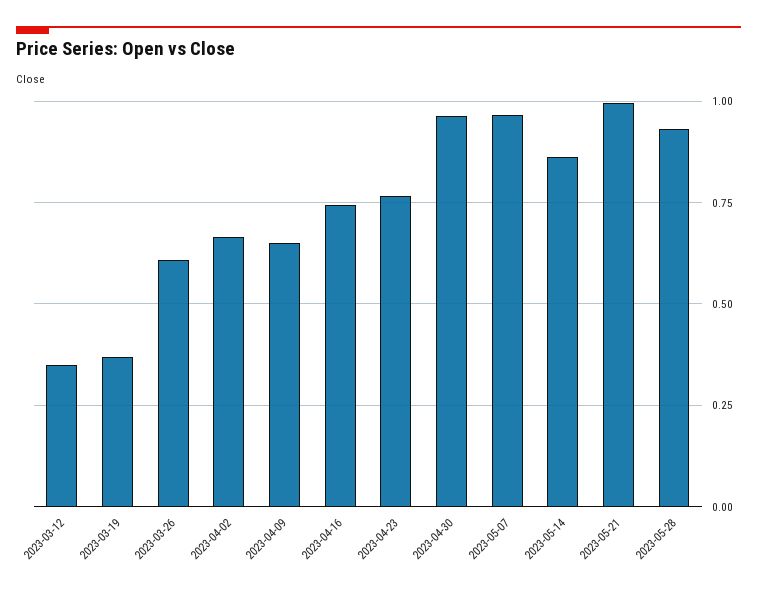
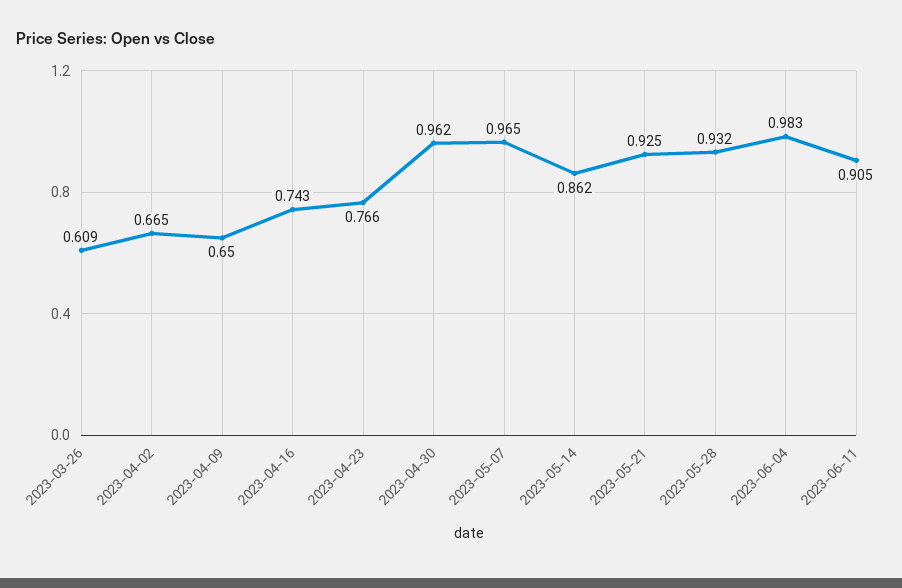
2023-03-12: 0.35 -> none
2023-03-19: 0.375 -> none
2023-05-21: 1 -> 0.925
2023-06-04: none -> 0.983
2023-06-11: none -> 0.905

